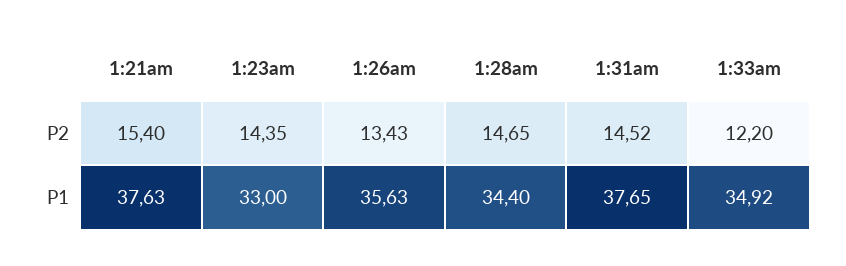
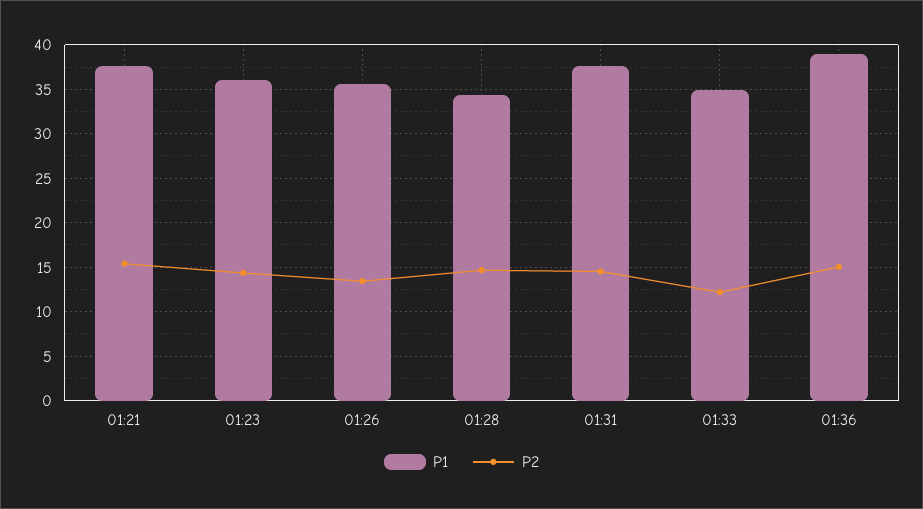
P1, 1:23am: 33 -> 36
P1, 01:36: none -> 39
P2, 01:36: none -> 15

